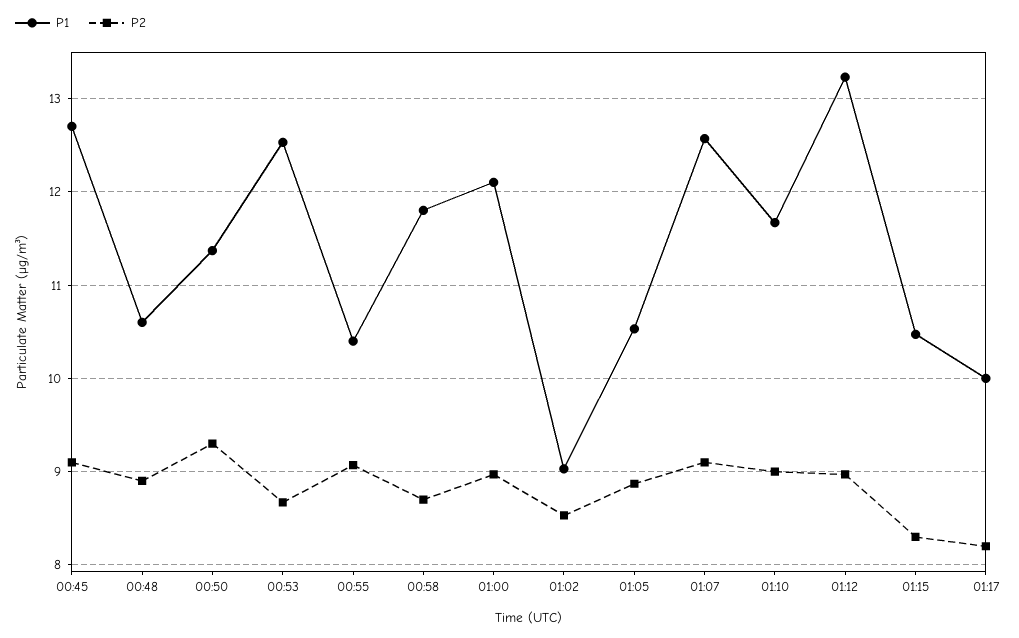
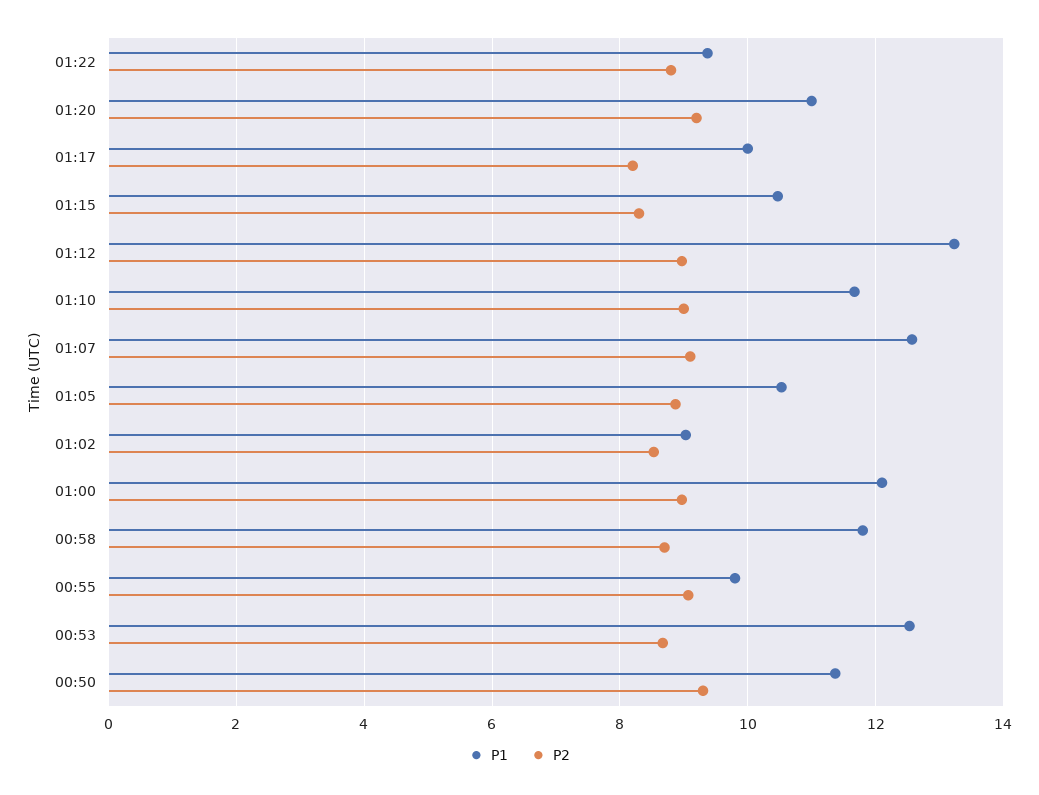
P1, 00:45: 12.7 -> none
P2, 00:45: 9.1 -> none
P1, 00:48: 10.6 -> none
P2, 00:48: 8.9 -> none
P1, 00:55: 10.4 -> 9.8
P1, 01:22: none -> 9.4
P2, 01:22: none -> 8.8
P1, 01:20: none -> 11
P2, 01:20: none -> 9.2

